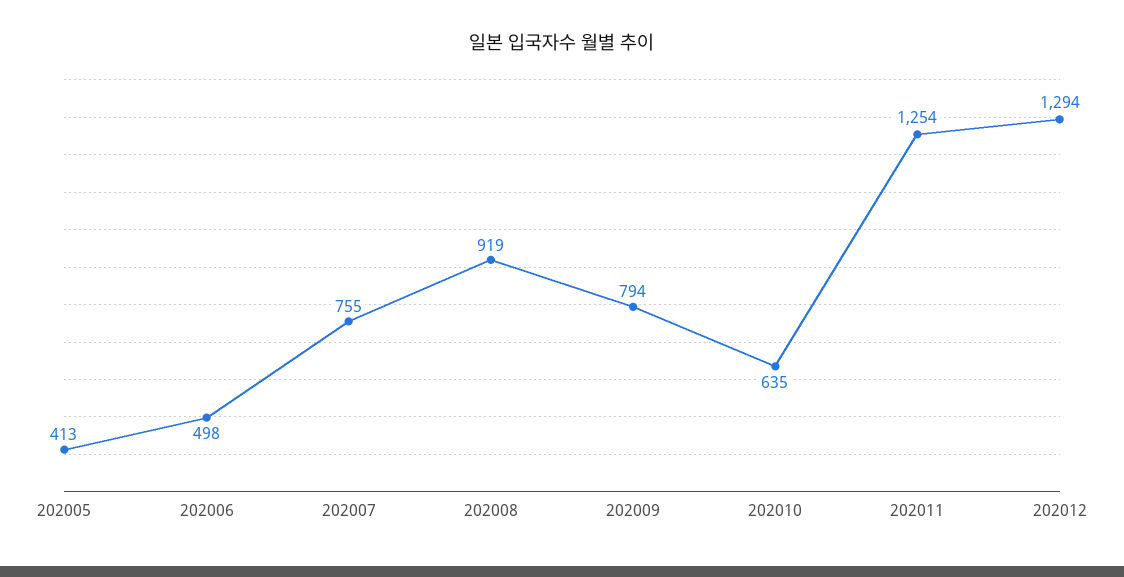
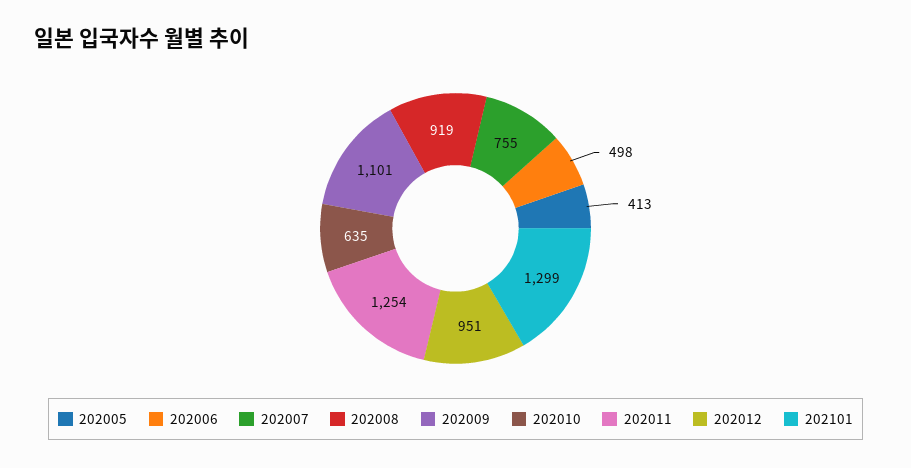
202009: 794 -> 1101
202012: 1294 -> 951
202101: none -> 1299

